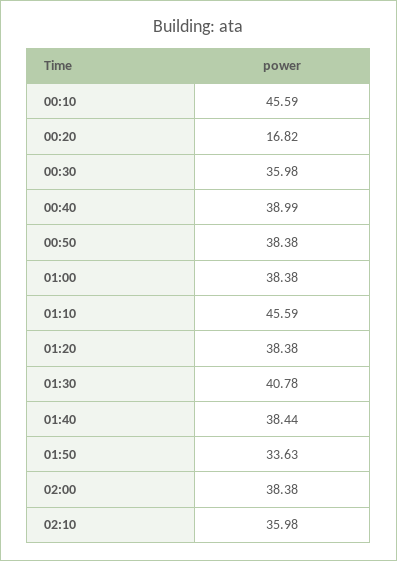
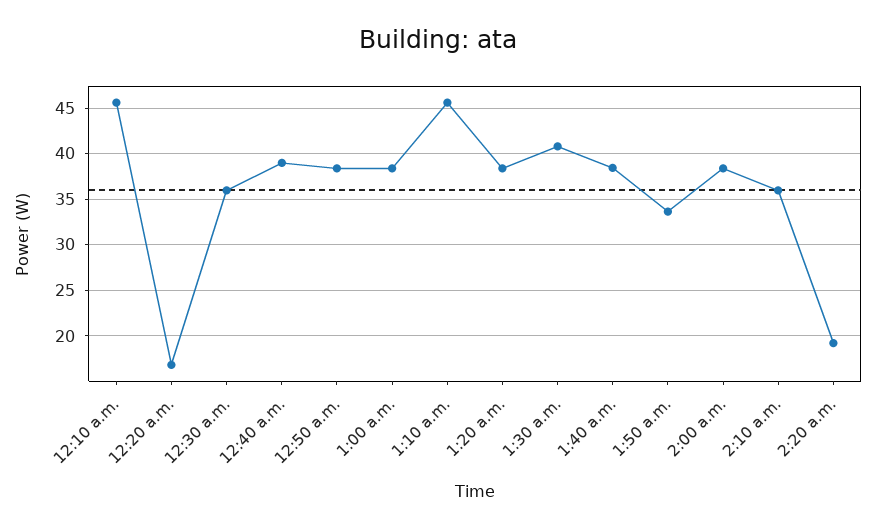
2:20 a.m.: none -> 19

